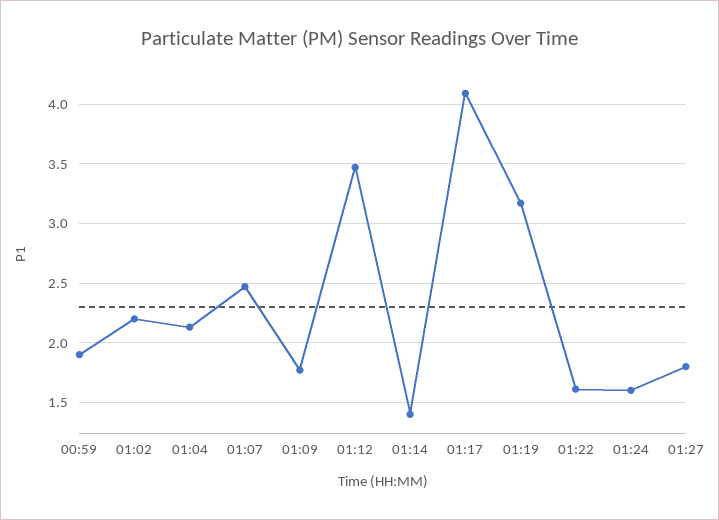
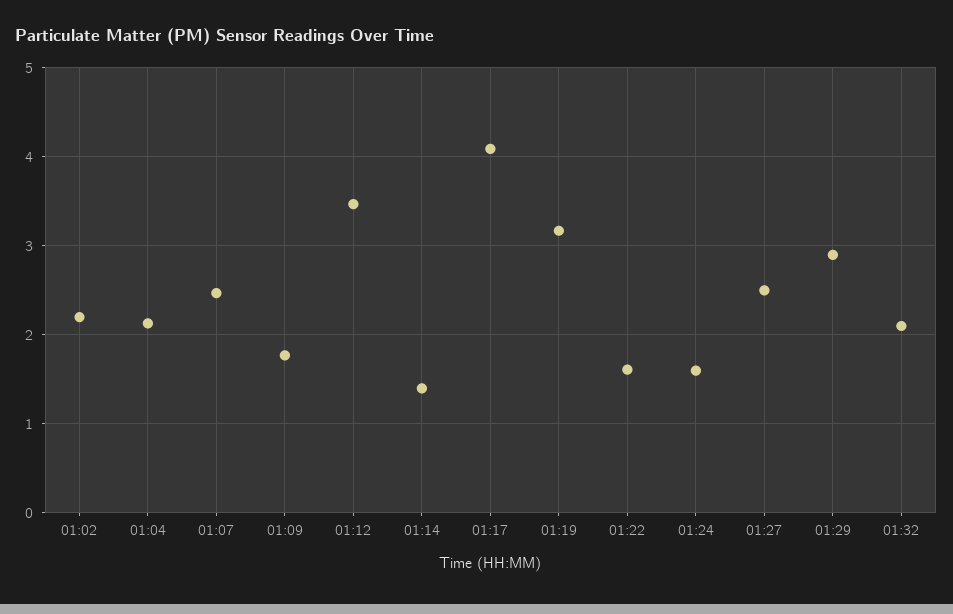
00:59: 1.9 -> none
01:27: 1.8 -> 2.5
01:29: none -> 2.9
01:32: none -> 2.1

